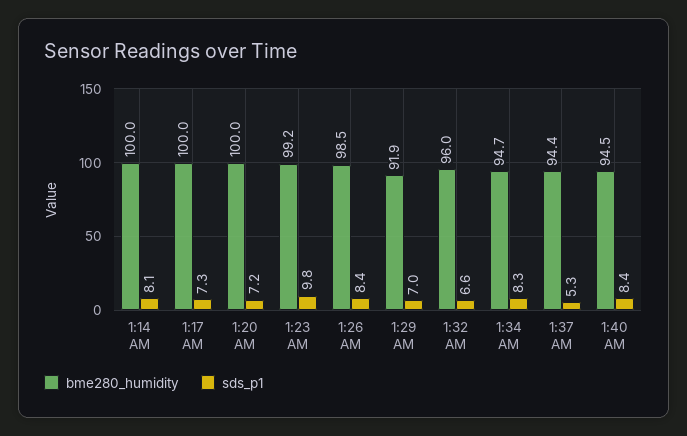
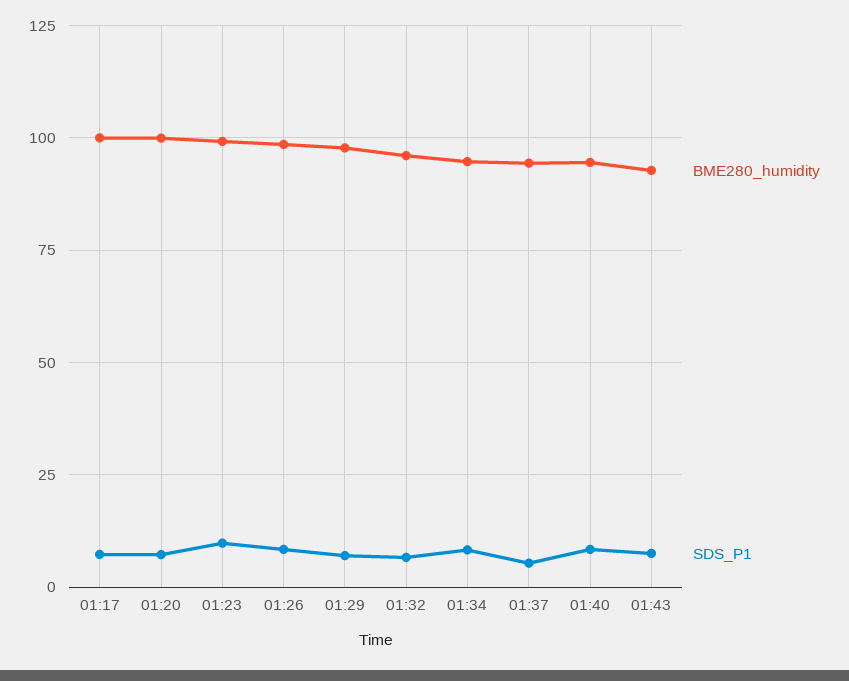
bme280_humidity, 1:14 AM: 100 -> none
sds_p1, 1:14 AM: 8.1 -> none
bme280_humidity, 1:29 AM: 91.9 -> 97.5
bme280_humidity, 01:43: none -> 92.5
sds_p1, 01:43: none -> 7.5

